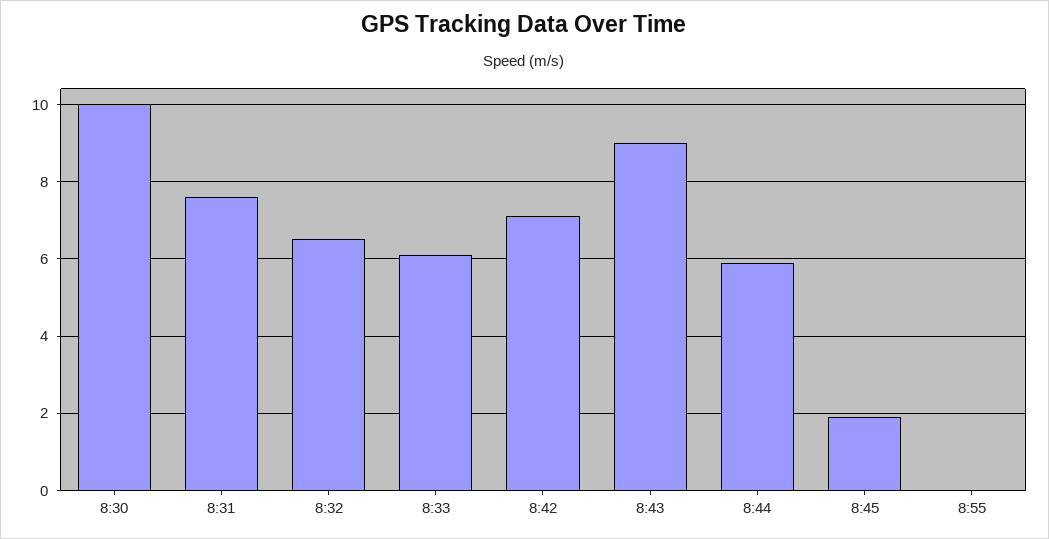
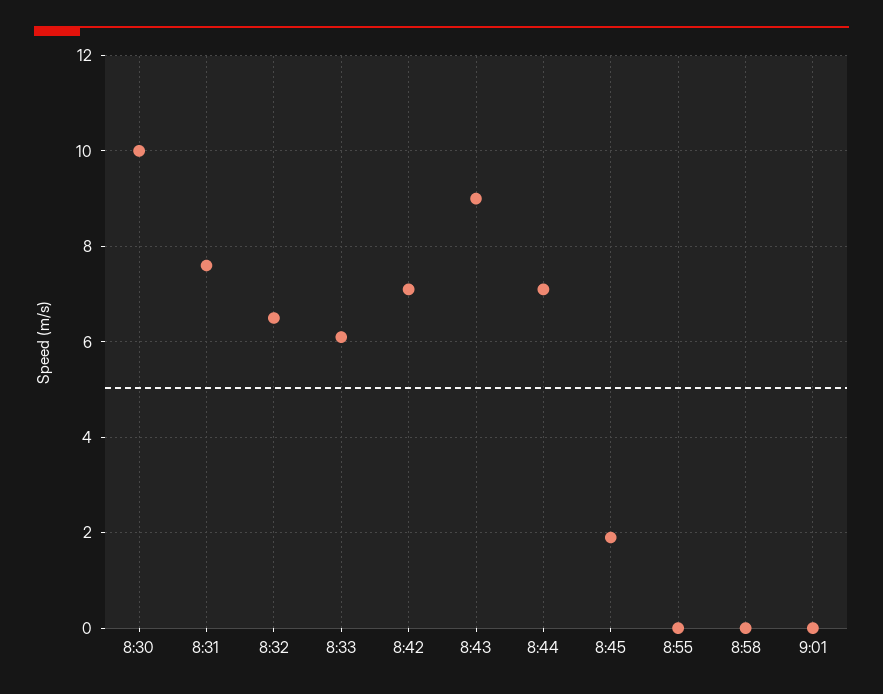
8:44: 6 -> 7
8:58: none -> 0
9:01: none -> 0

